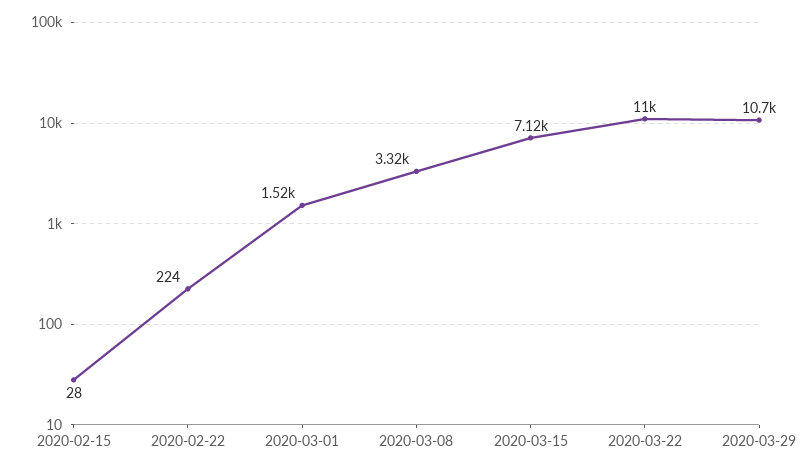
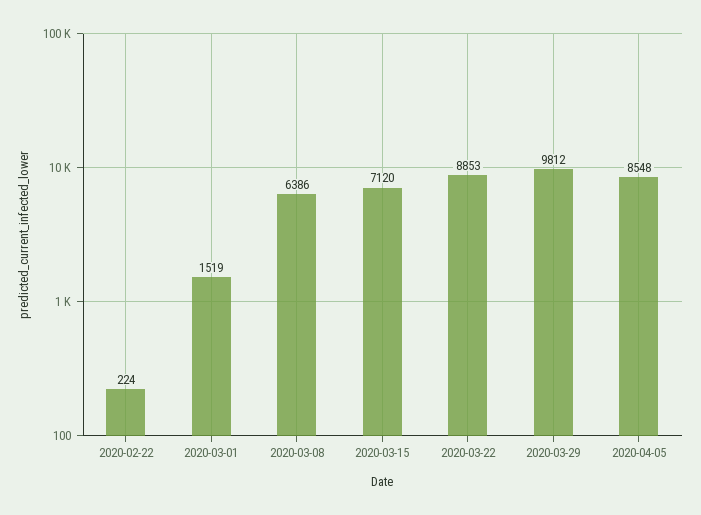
2020-02-15: 28 -> none
2020-03-08: 3320 -> 6386
2020-03-22: 11000 -> 8853
2020-03-29: 10700 -> 9812
2020-04-05: none -> 8548

